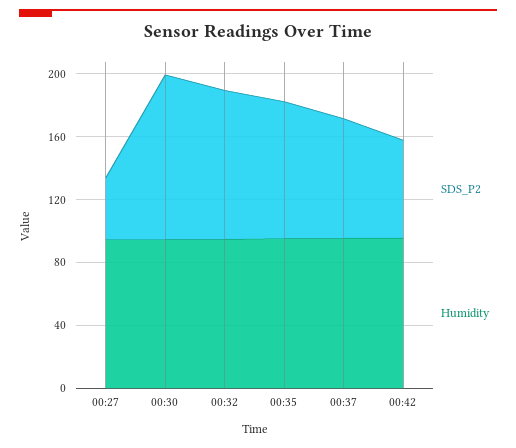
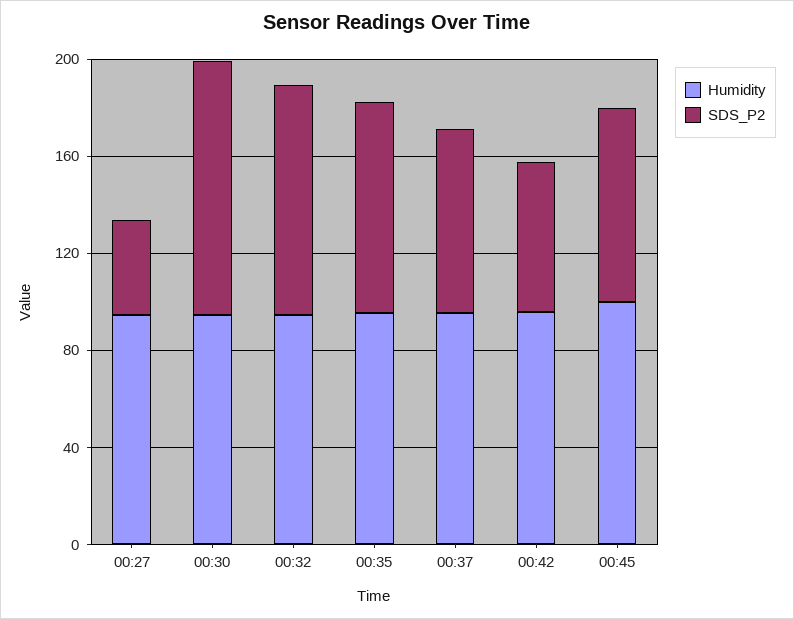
Humidity, 00:45: none -> 100
SDS_P2, 00:45: none -> 80

